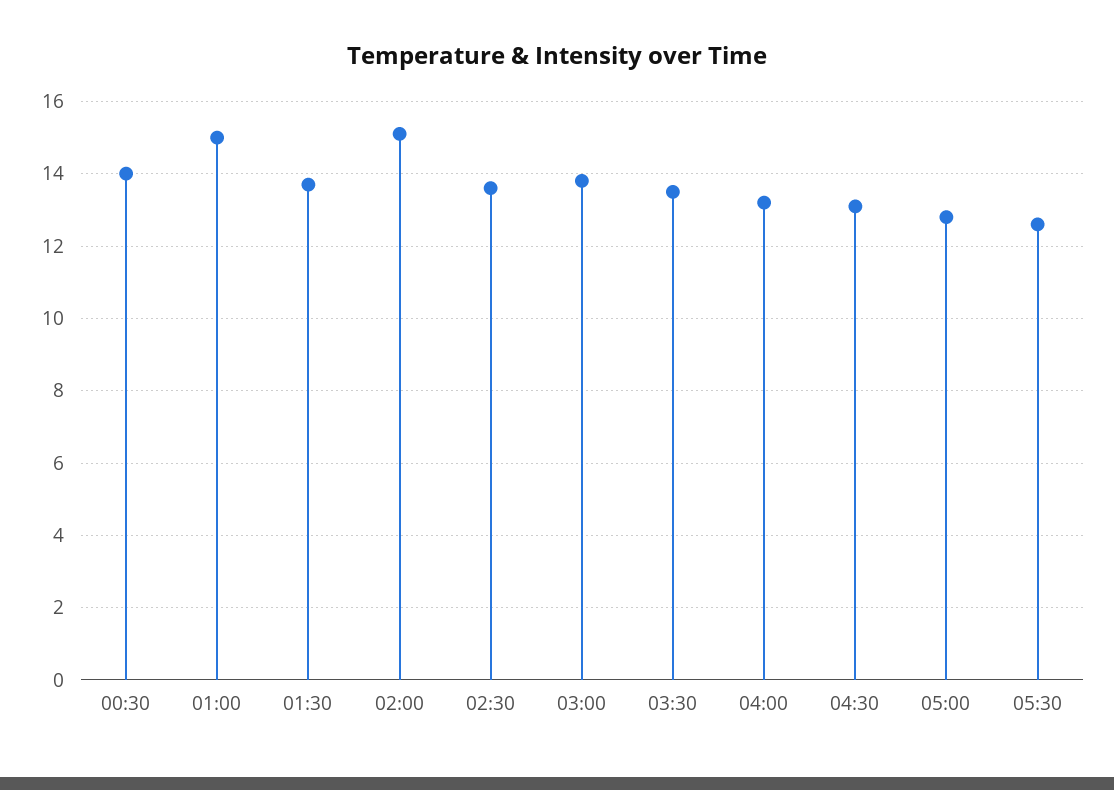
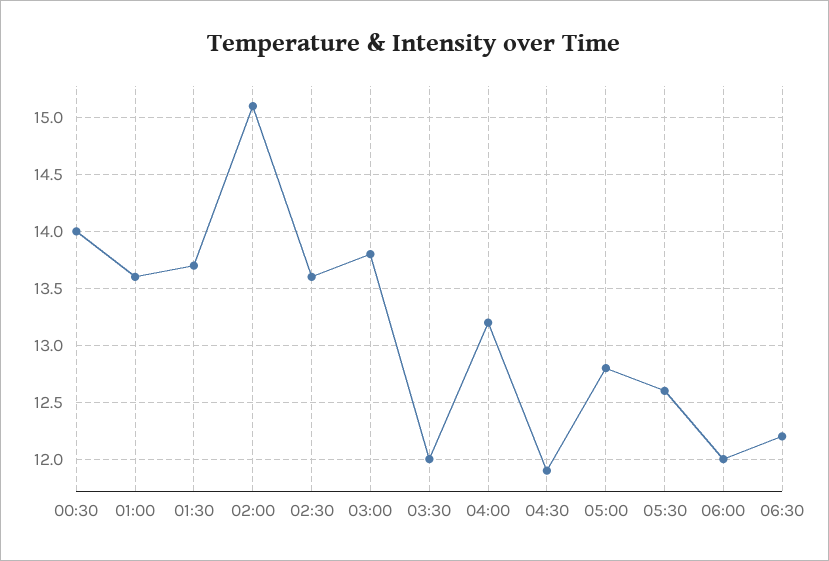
01:00: 15 -> 13.6
03:30: 13.5 -> 12
04:30: 13 -> 11.9
06:00: none -> 12
06:30: none -> 12.2

